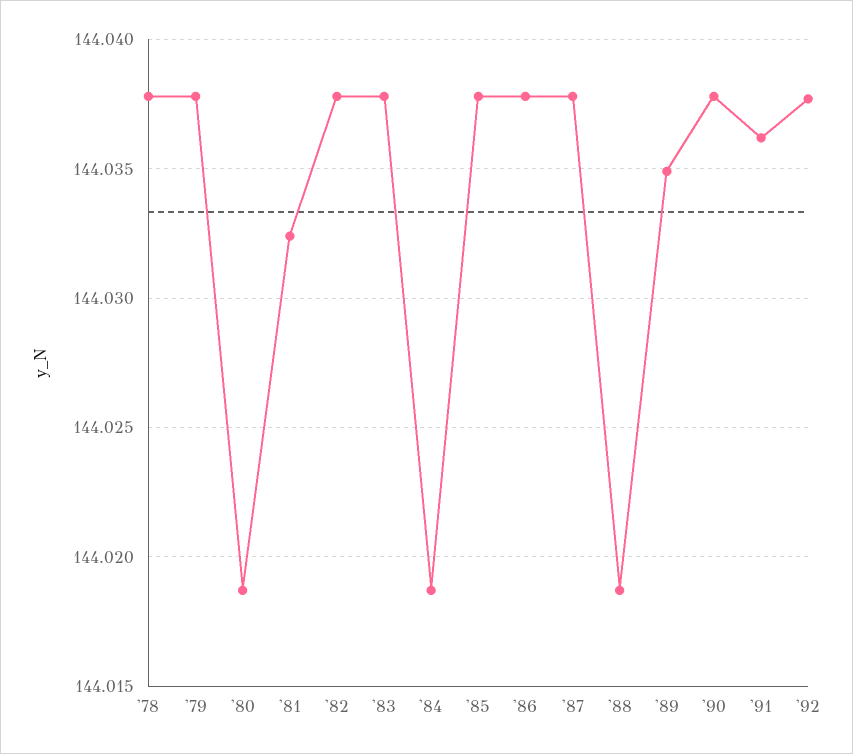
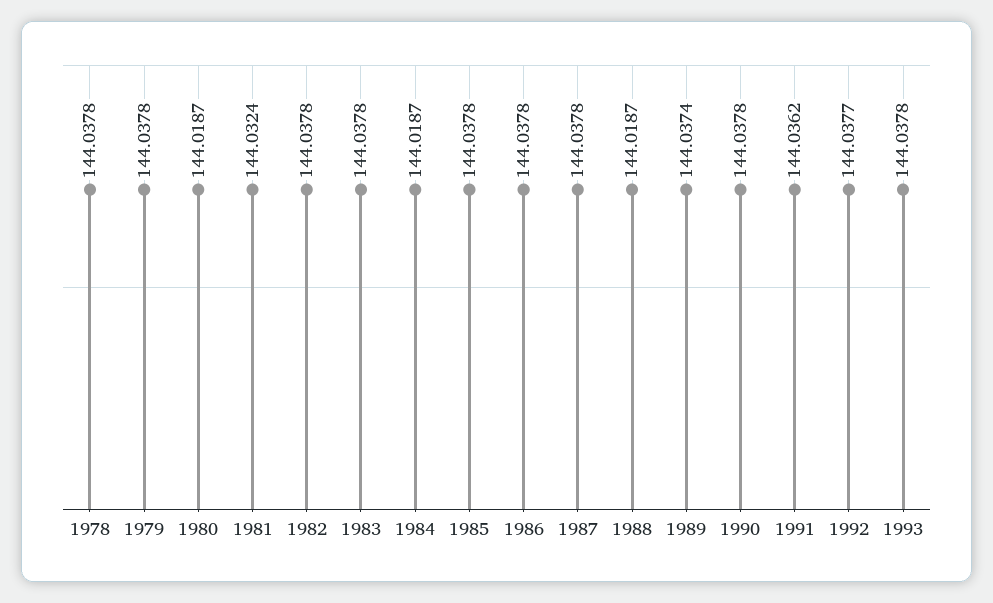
'89: 144.035 -> 144.0374
1993: none -> 144.0378

